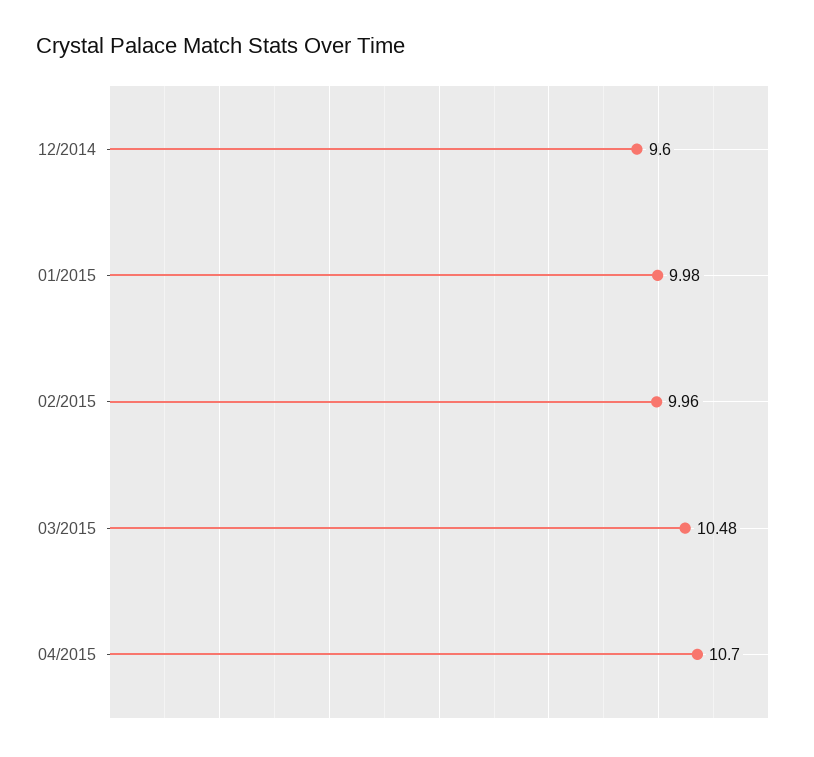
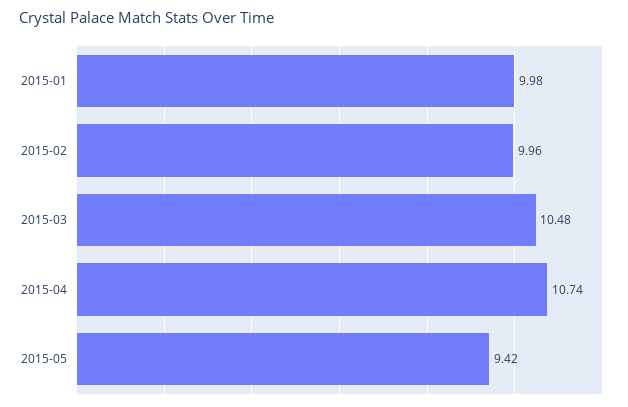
12/2014: 9.6 -> none
04/2015: 10.7 -> 10.74
2015-05: none -> 9.42

